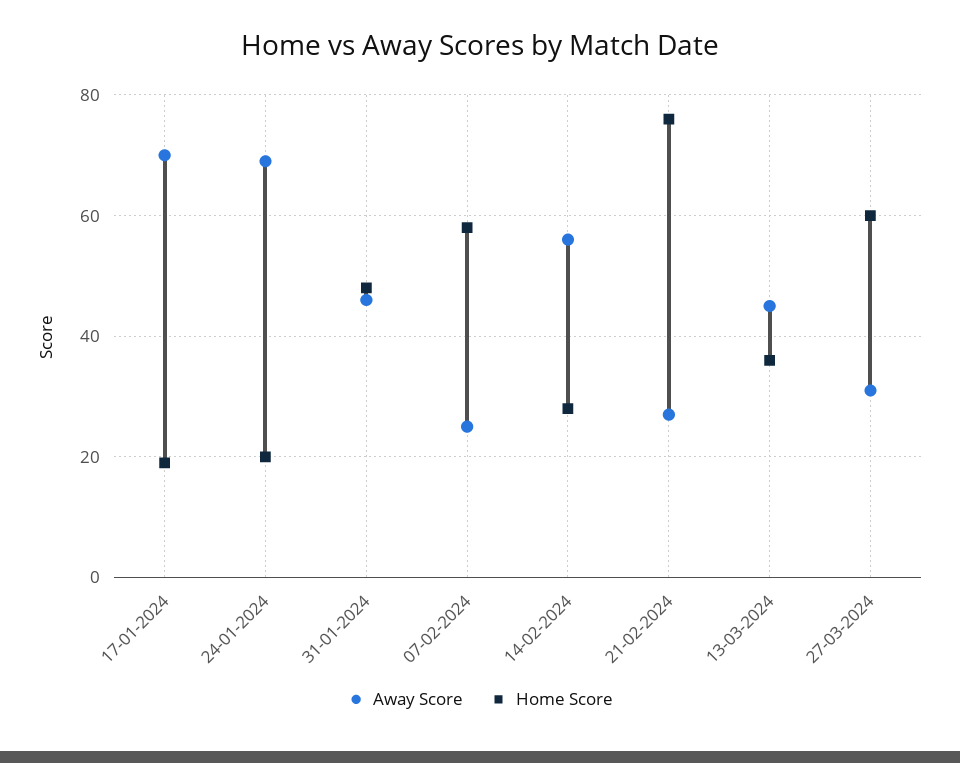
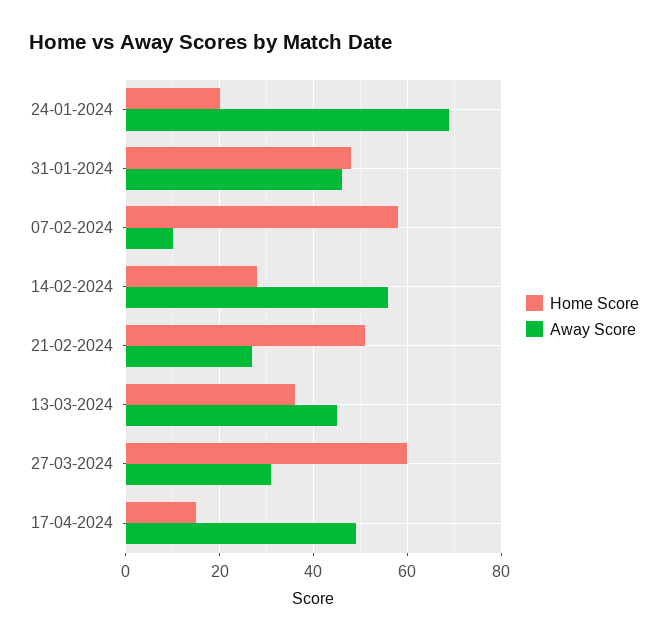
Away Score, 17-01-2024: 70 -> none
Home Score, 17-01-2024: 20 -> none
Away Score, 07-02-2024: 25 -> 10
Home Score, 21-02-2024: 75 -> 50
Home Score, 17-04-2024: none -> 15
Away Score, 17-04-2024: none -> 50

